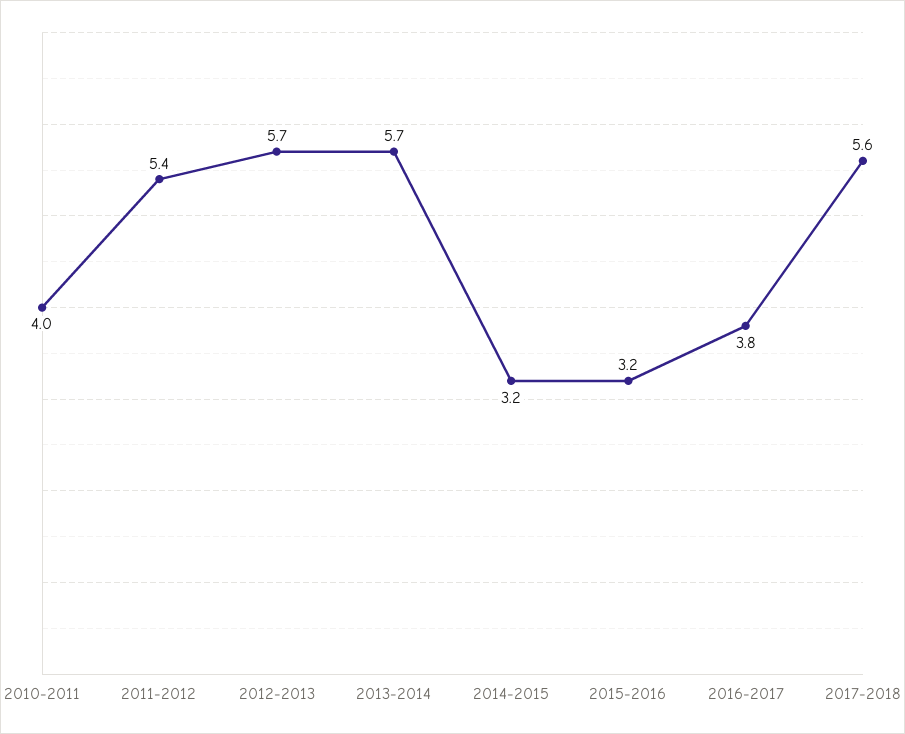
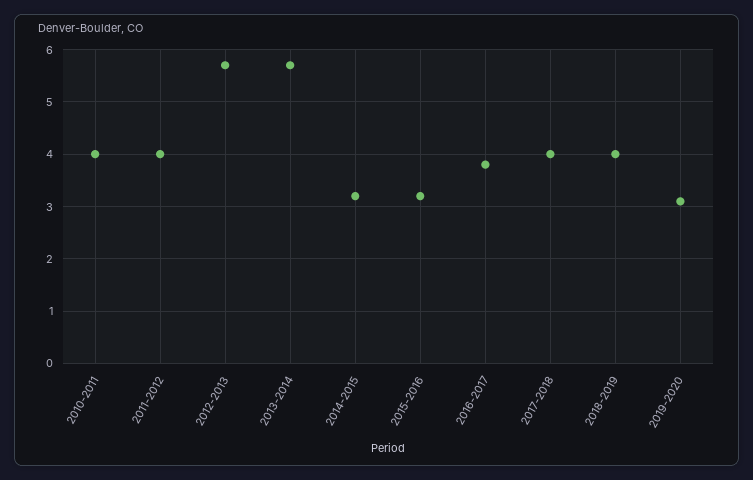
2011-2012: 5.4 -> 4
2017-2018: 5.6 -> 4
2018-2019: none -> 4
2019-2020: none -> 3

